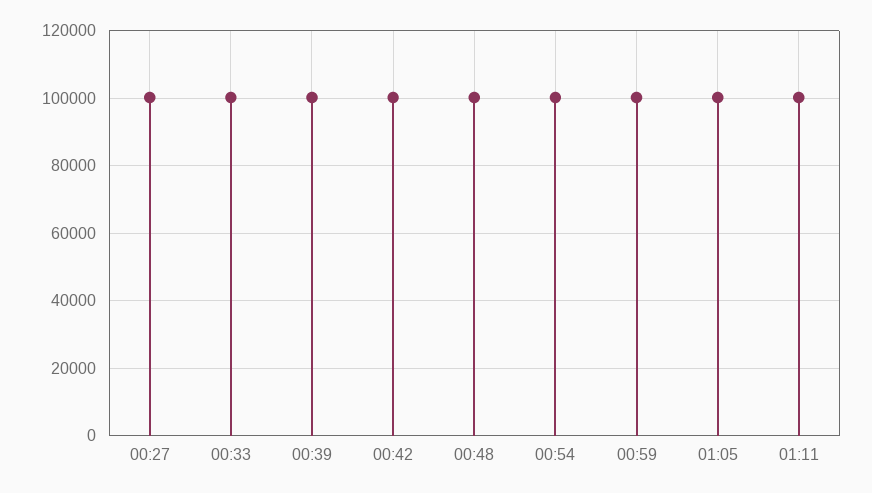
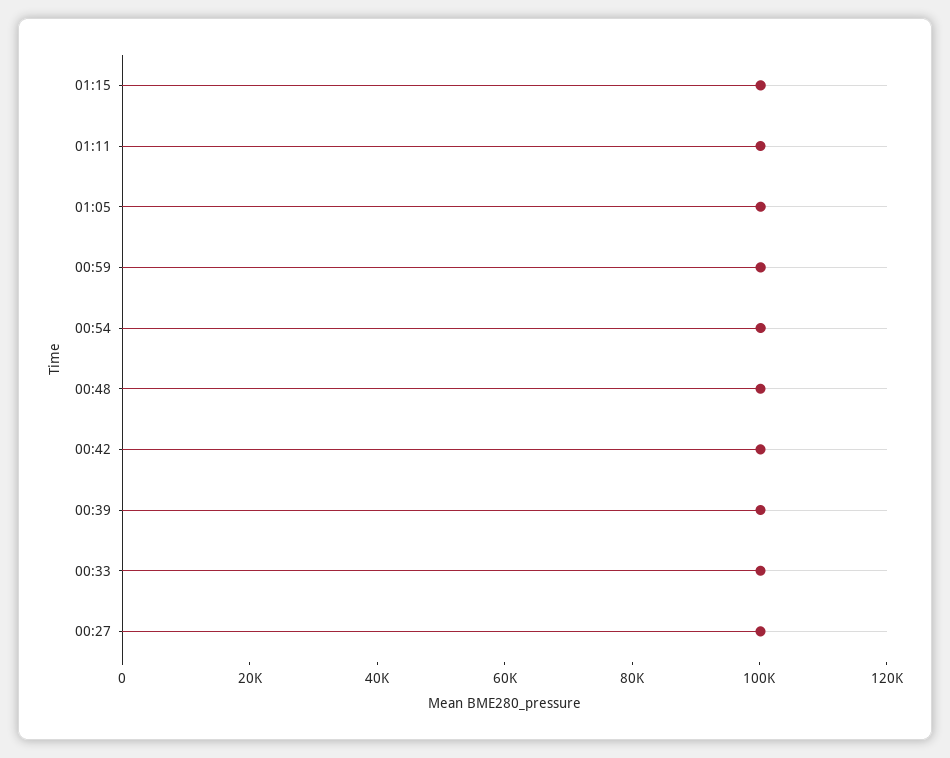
01:15: none -> 100000

